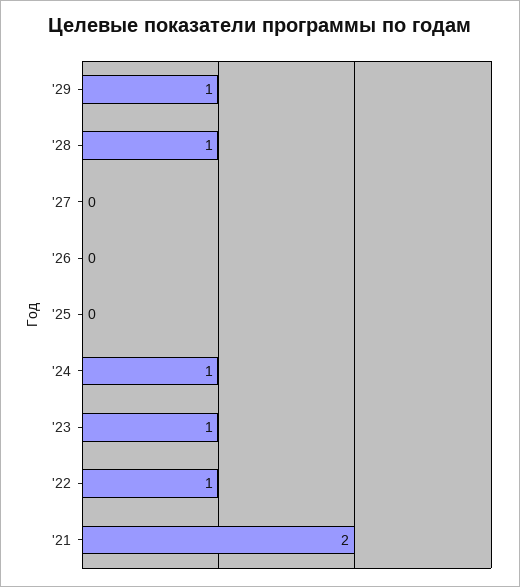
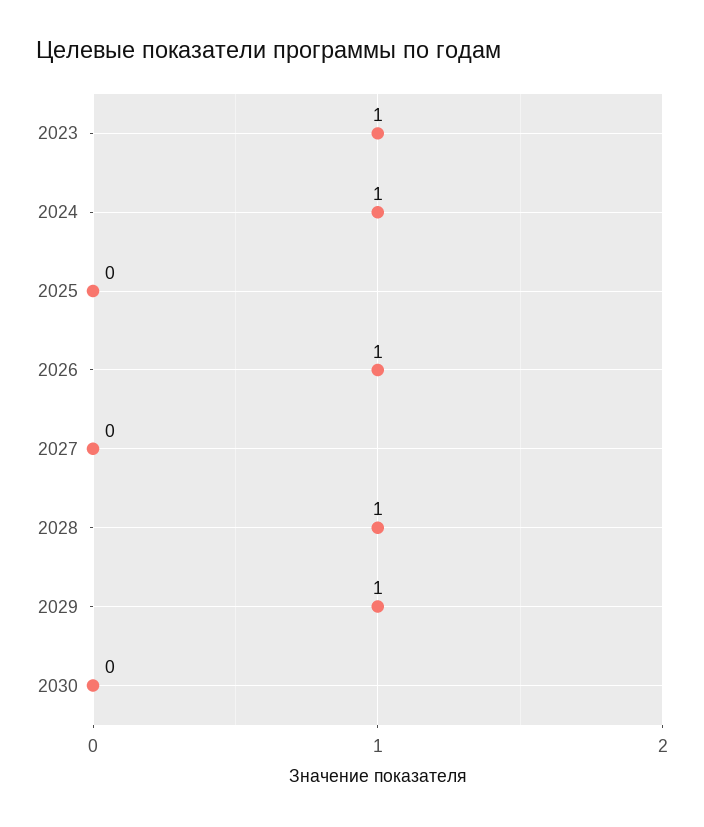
'26: 0 -> 1
'22: 1 -> none
'21: 2 -> none
2030: none -> 0

